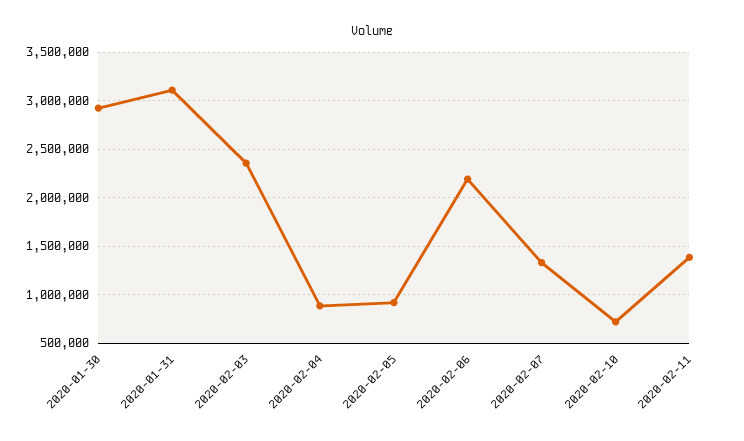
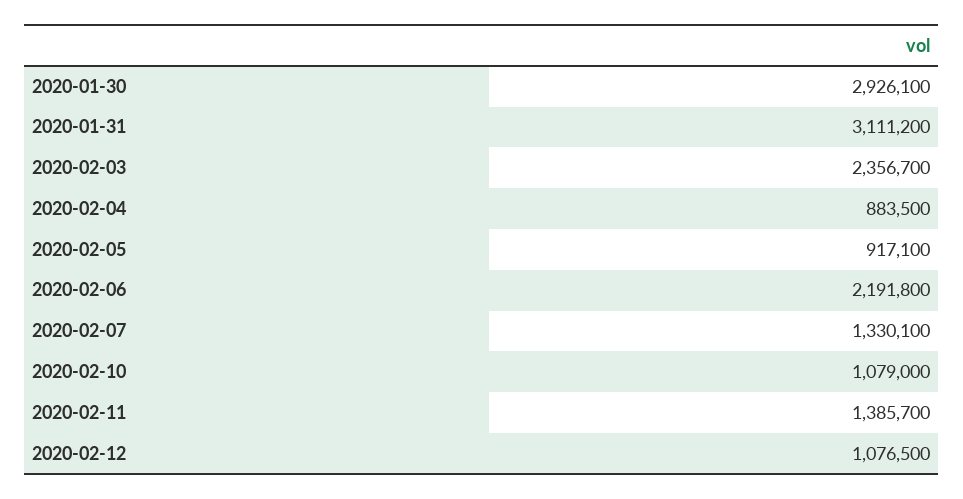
2020-02-10: 700000 -> 1079000
2020-02-12: none -> 1076500

